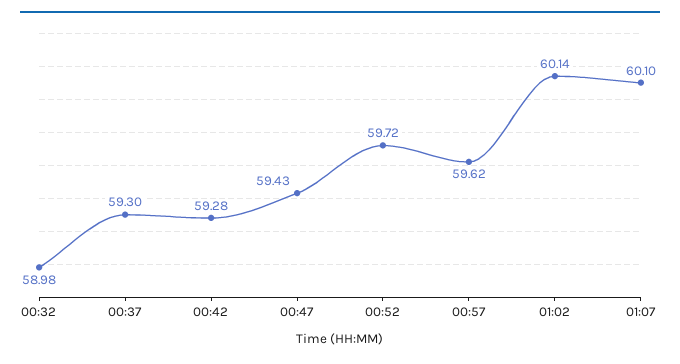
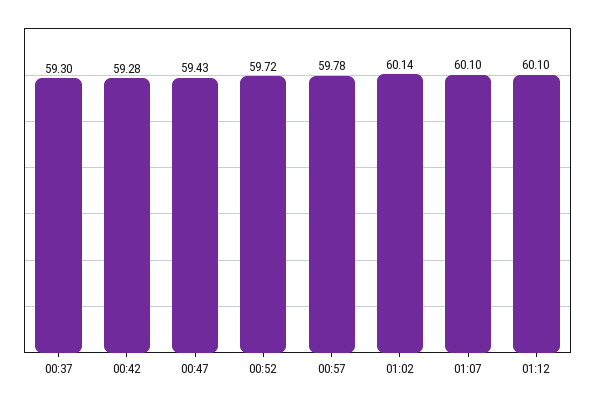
00:32: 58.98 -> none
00:57: 59.62 -> 59.78
01:12: none -> 60.1

